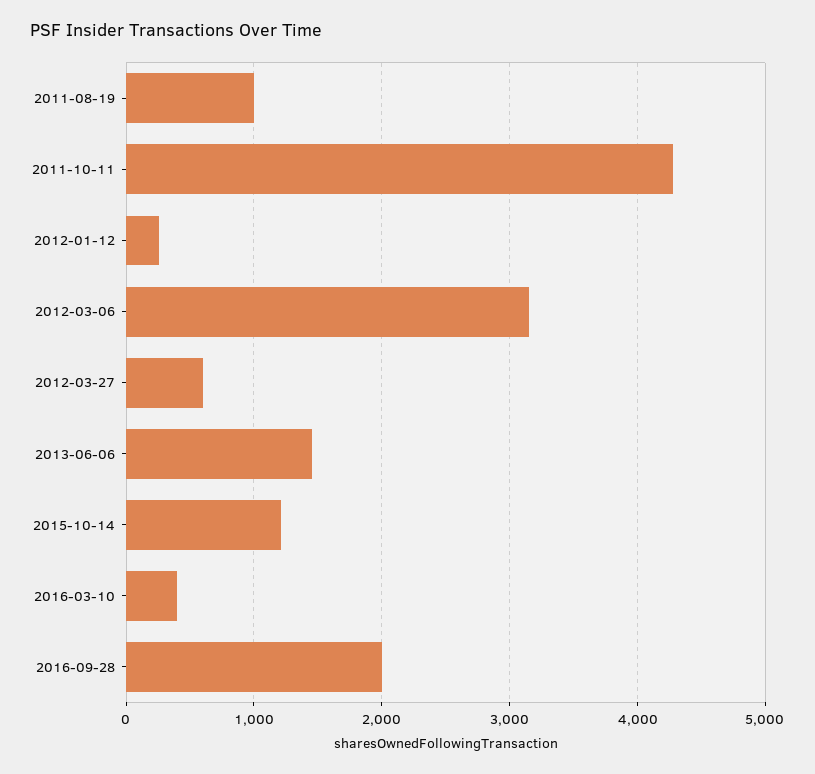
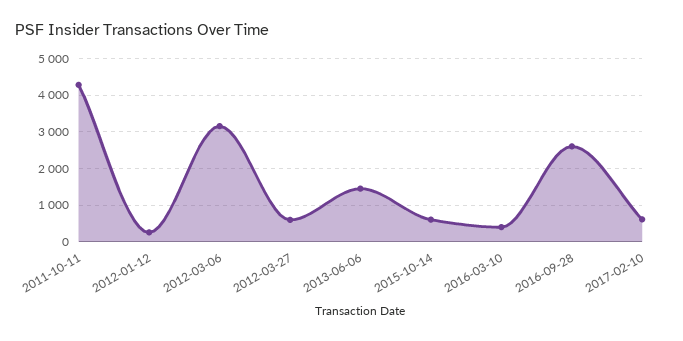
2011-08-19: 1000 -> none
2015-10-14: 1200 -> 600
2016-09-28: 2000 -> 2600
2017-02-10: none -> 600

